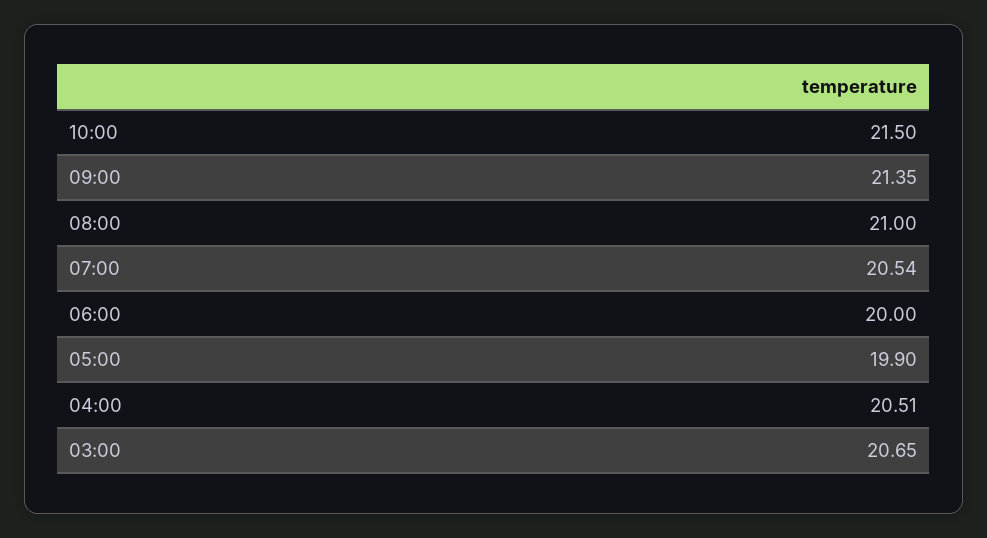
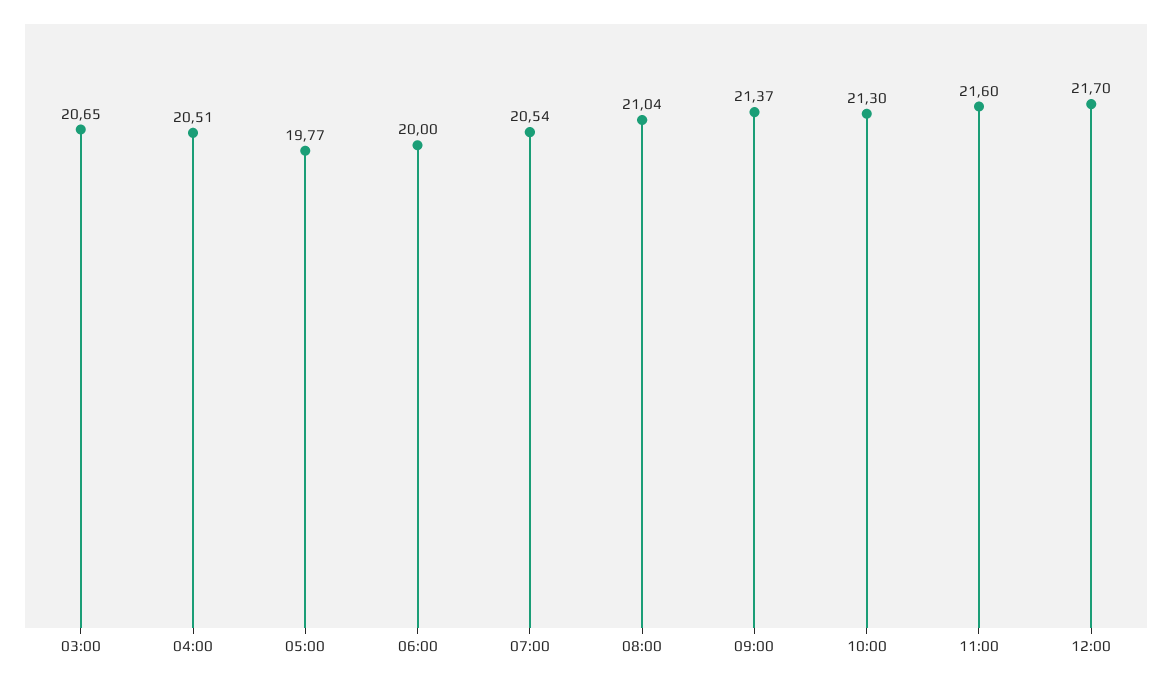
10:00: 21.5 -> 21.3
09:00: 21.35 -> 21.37
08:00: 21 -> 21.04
05:00: 19.9 -> 19.77
11:00: none -> 21.6
12:00: none -> 21.7

